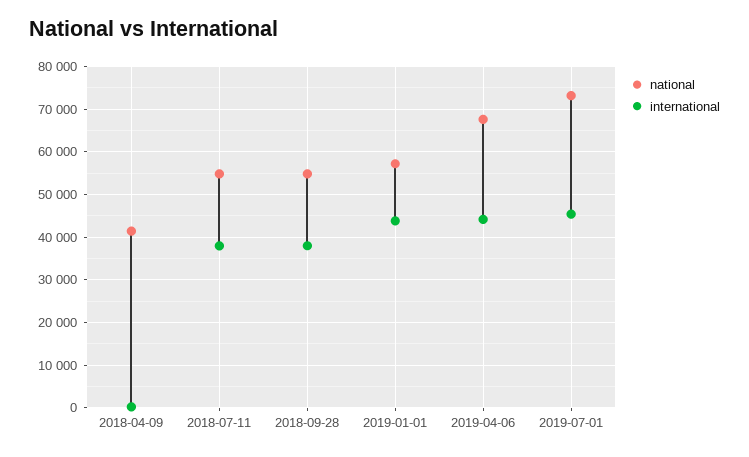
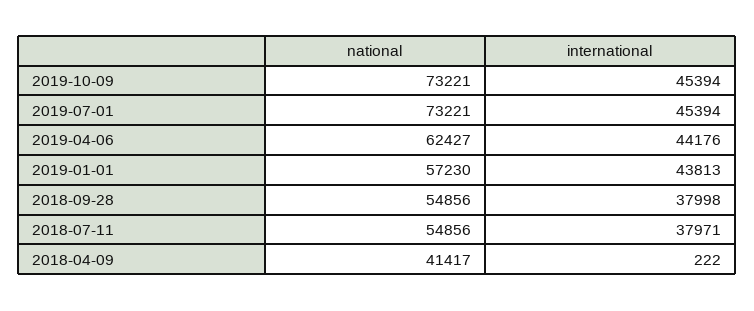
national, 2019-04-06: 68000 -> 62427
national, 2019-10-09: none -> 73221
international, 2019-10-09: none -> 45394

